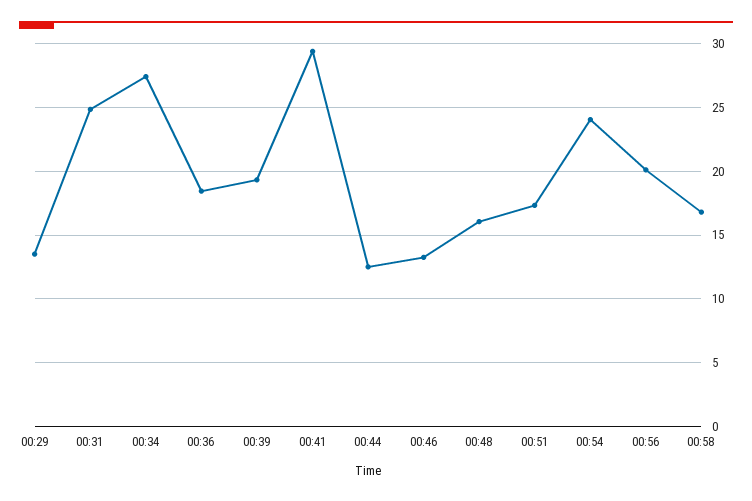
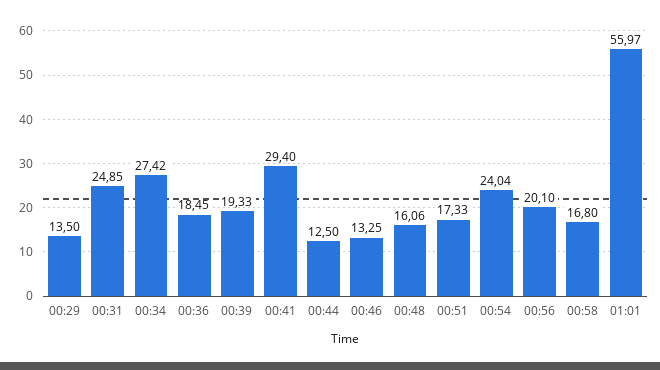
01:01: none -> 55.97

